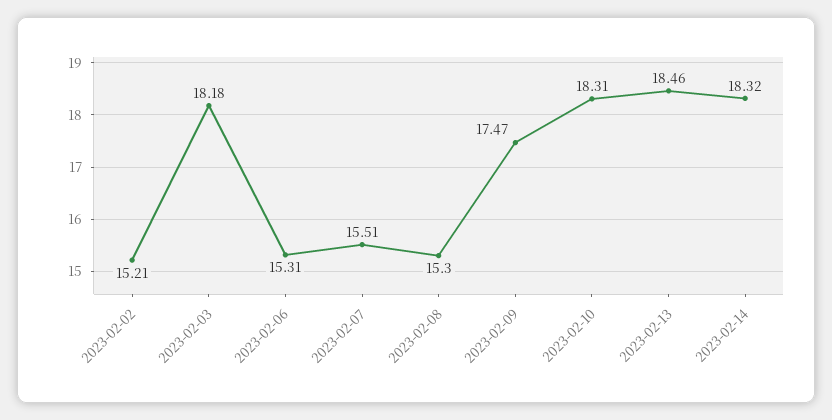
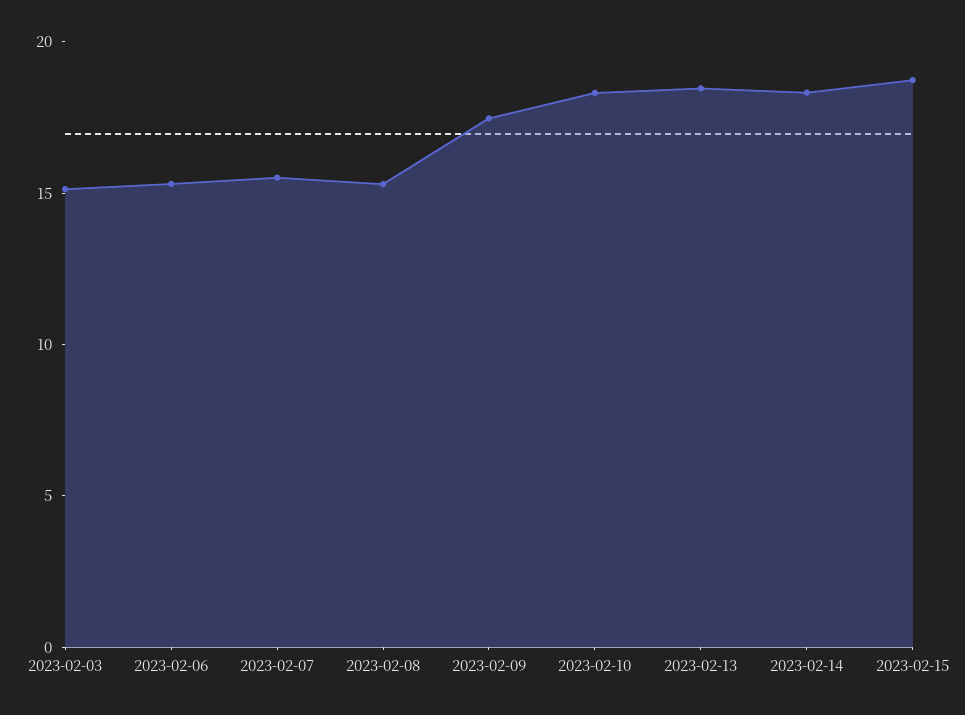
2023-02-02: 15.21 -> none
2023-02-03: 18.18 -> 15
2023-02-15: none -> 19

